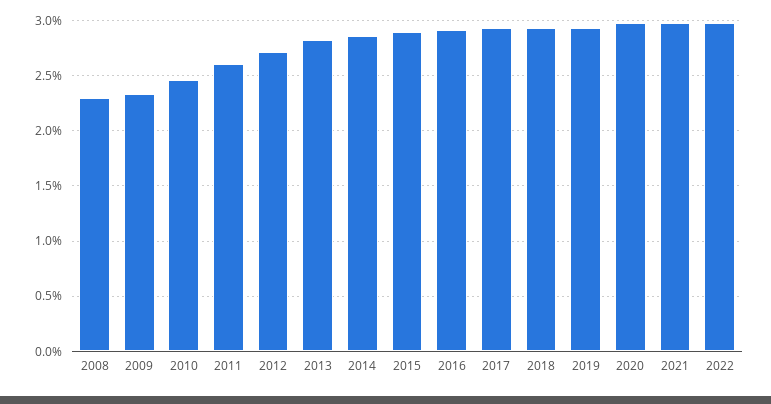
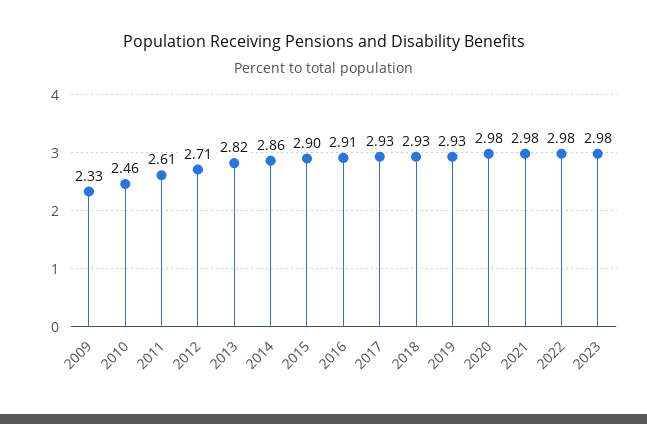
2008: 2.3 -> none
2023: none -> 2.98

